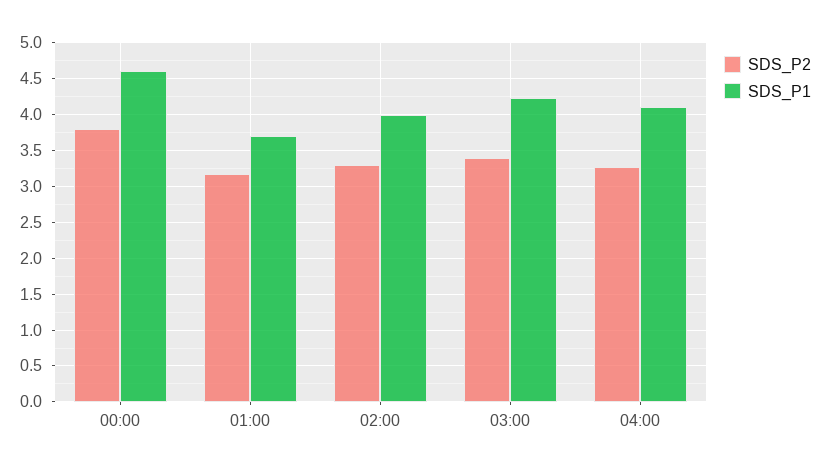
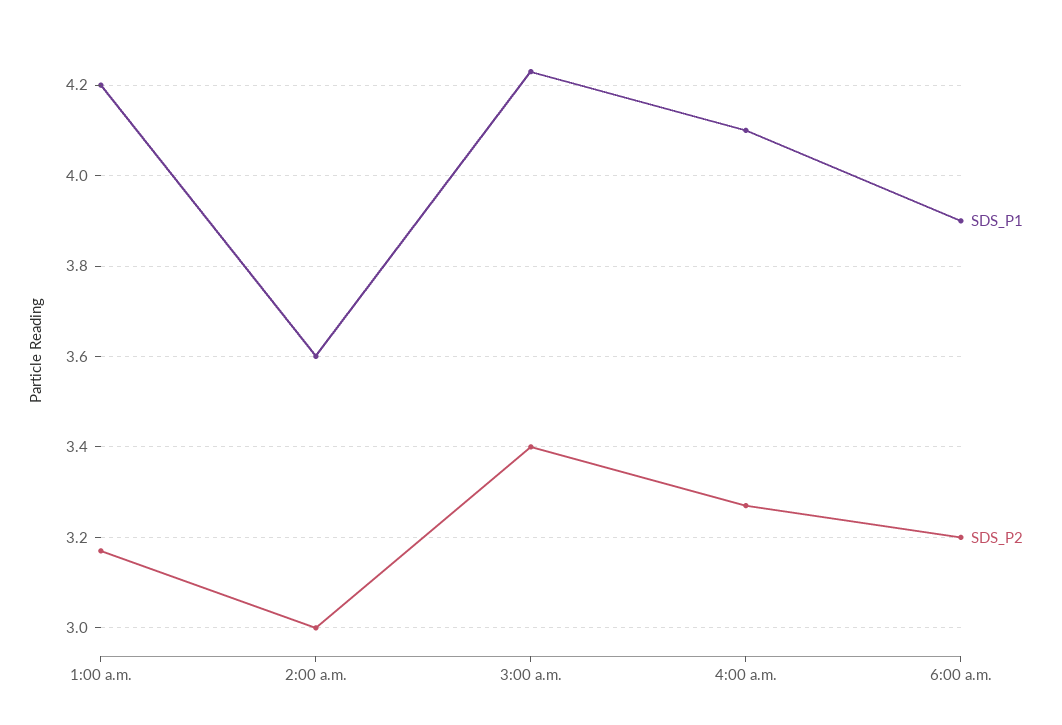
SDS_P2, 00:00: 3.8 -> none
SDS_P1, 00:00: 4.6 -> none
SDS_P1, 01:00: 3.7 -> 4.2
SDS_P2, 02:00: 3.3 -> 3
SDS_P1, 02:00: 4 -> 3.6
SDS_P1, 6:00 a.m.: none -> 3.9
SDS_P2, 6:00 a.m.: none -> 3.2

